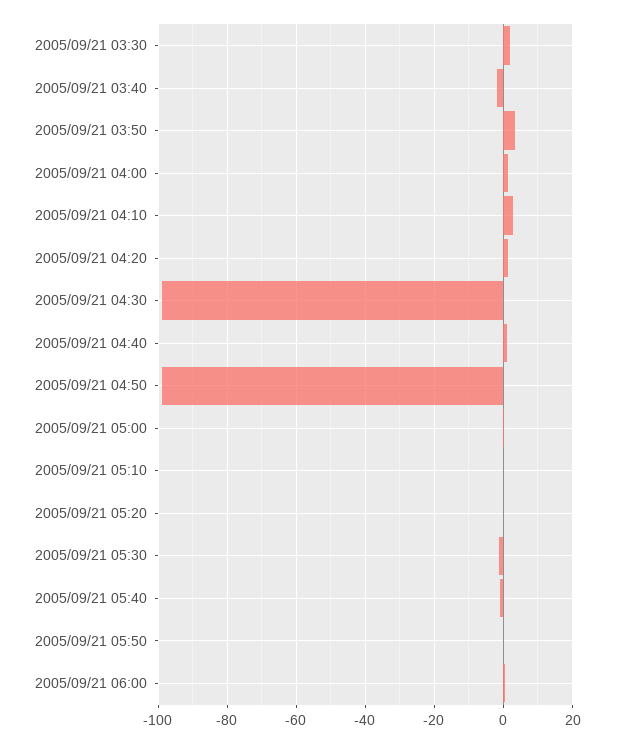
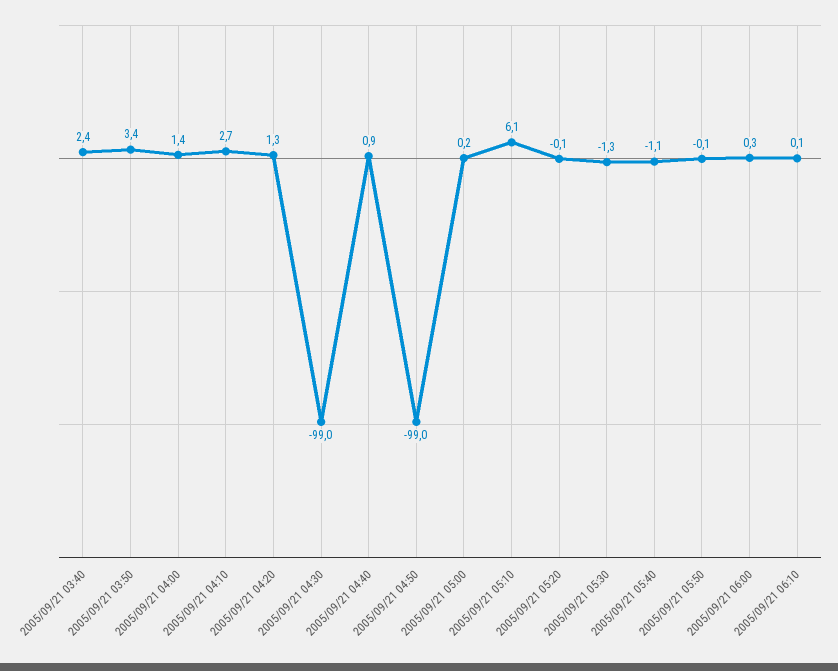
2005/09/21 03:30: 2 -> none
2005/09/21 03:40: -2 -> 2.4
2005/09/21 05:10: 0 -> 6.1
2005/09/21 06:10: none -> 0.1

